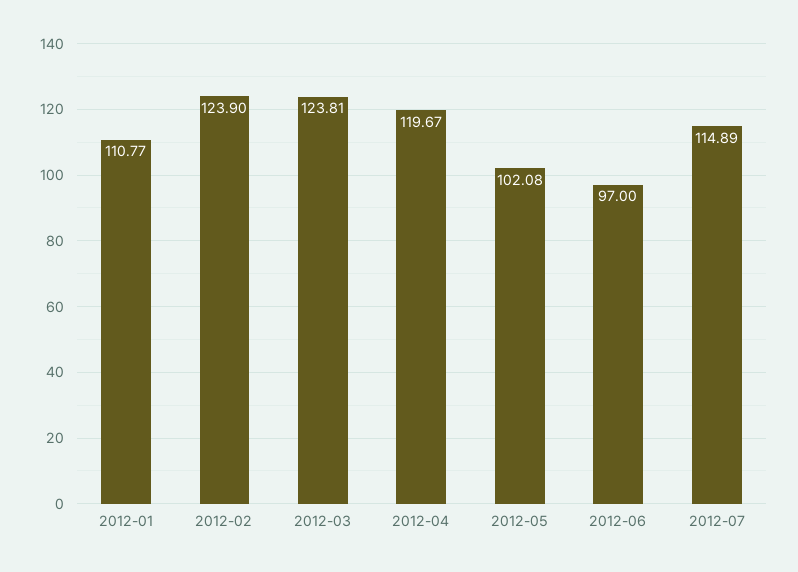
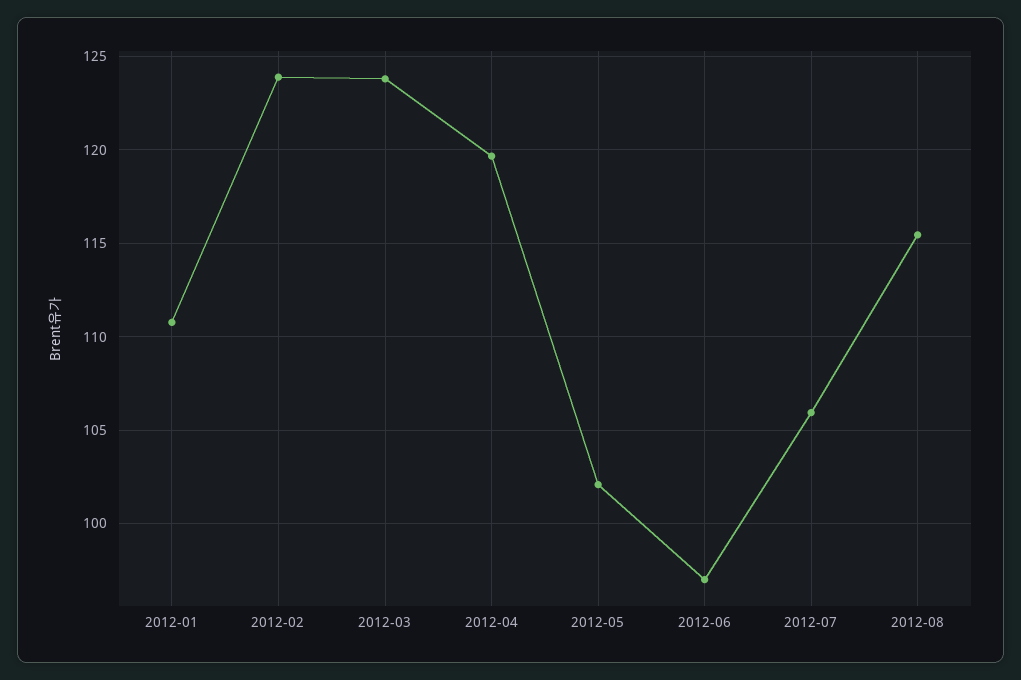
2012-07: 114.89 -> 106
2012-08: none -> 115.5

